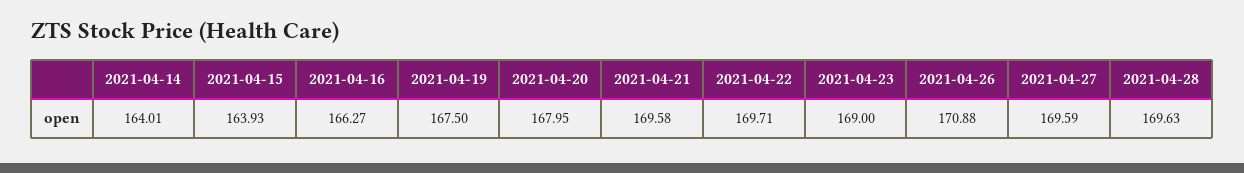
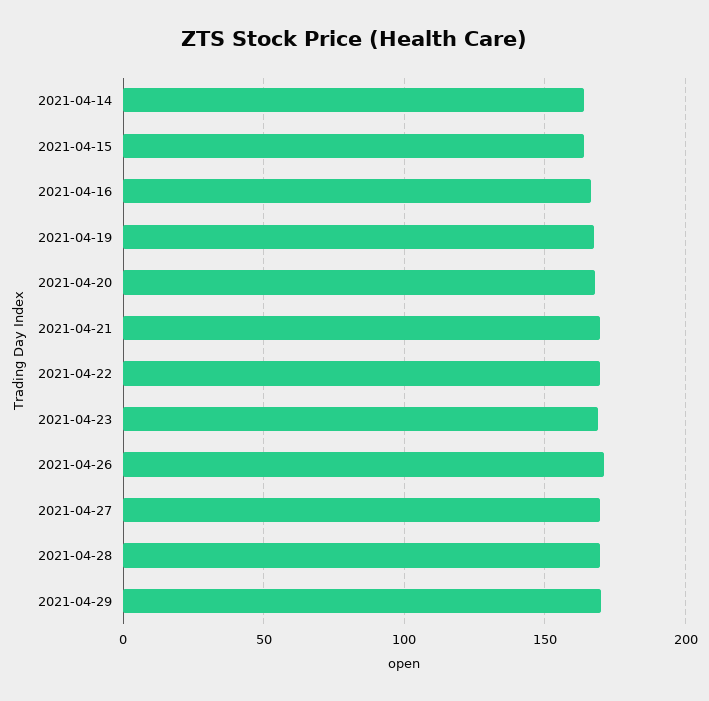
2021-04-29: none -> 170

